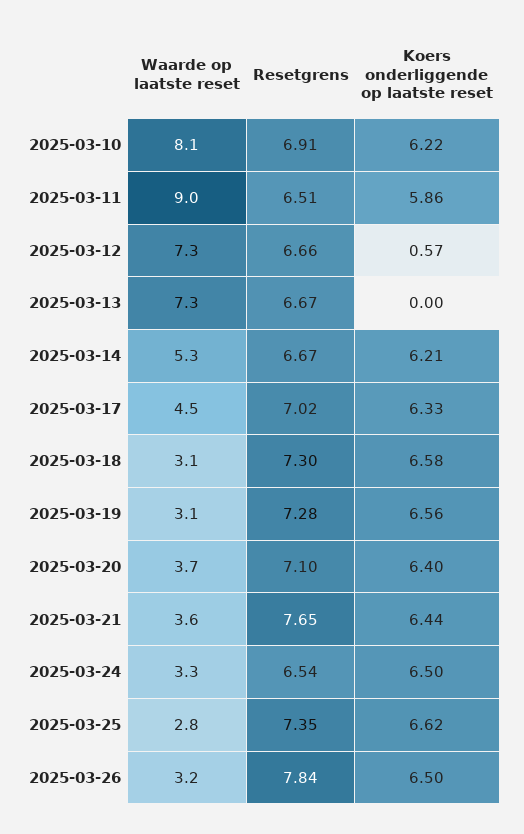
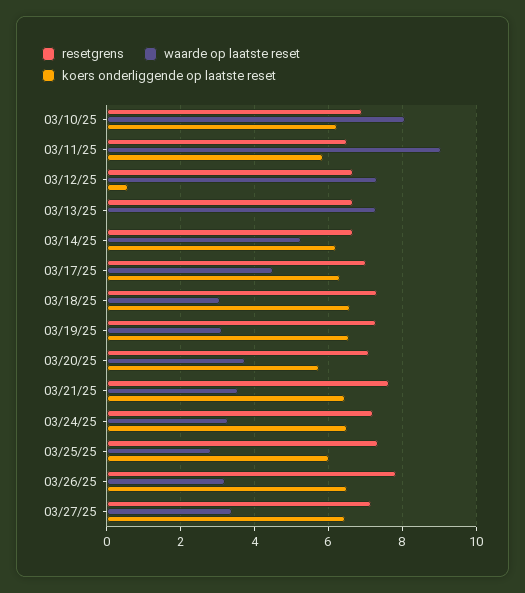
Koers onderliggende op laatste reset, 2025-03-20: 6.4 -> 5.8
Resetgrens, 2025-03-24: 6.54 -> 7.2
Koers onderliggende op laatste reset, 2025-03-25: 6.62 -> 6
Resetgrens, 03/27/25: none -> 7.2
Waarde op laatste reset, 03/27/25: none -> 3.4
Koers onderliggende op laatste reset, 03/27/25: none -> 6.4

